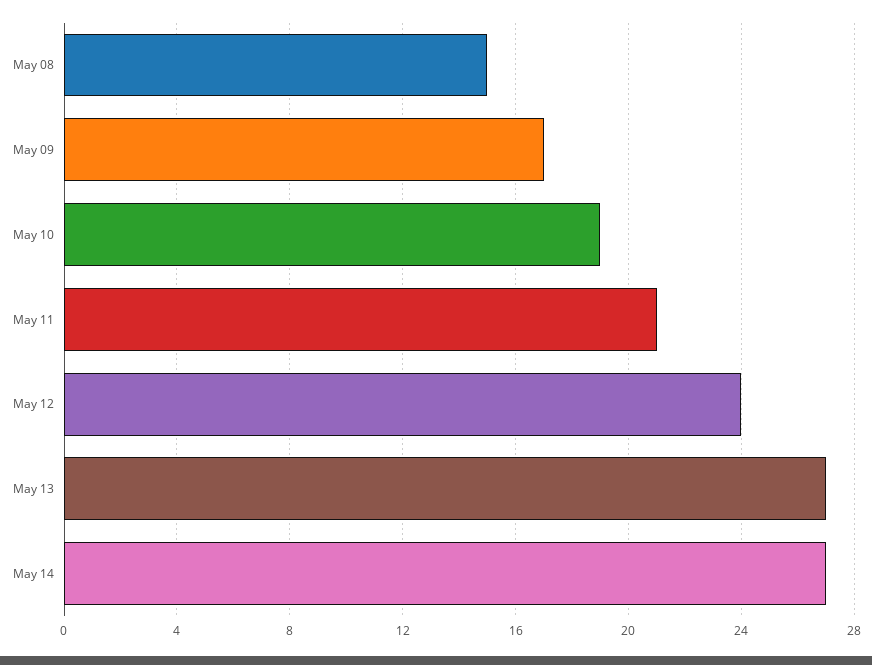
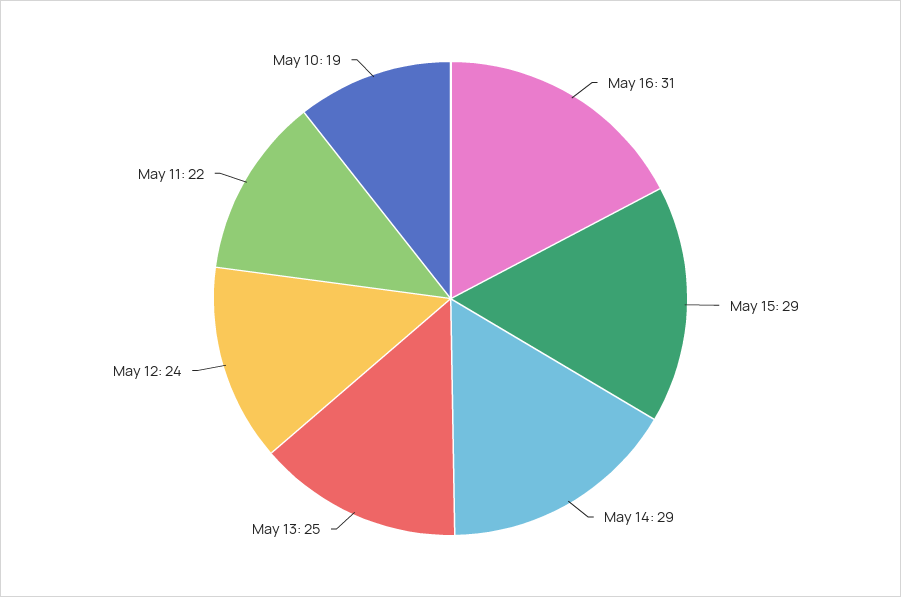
May 08: 15 -> none
May 09: 17 -> none
May 11: 21 -> 22
May 13: 27 -> 25
May 14: 27 -> 29
May 16: none -> 31
May 15: none -> 29

